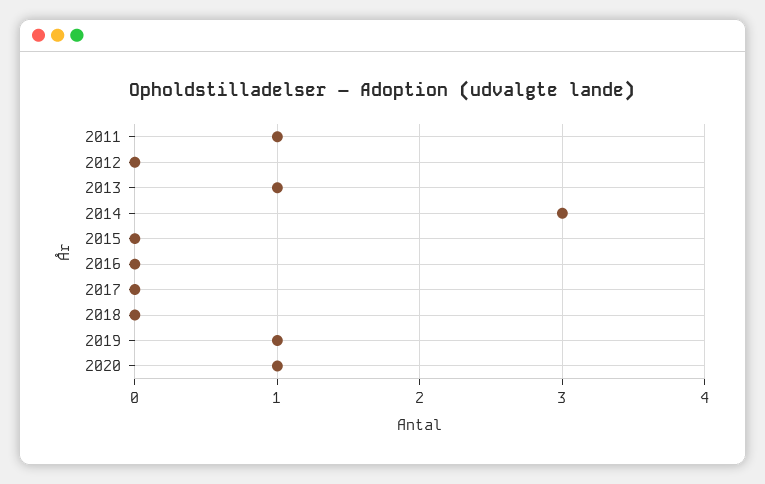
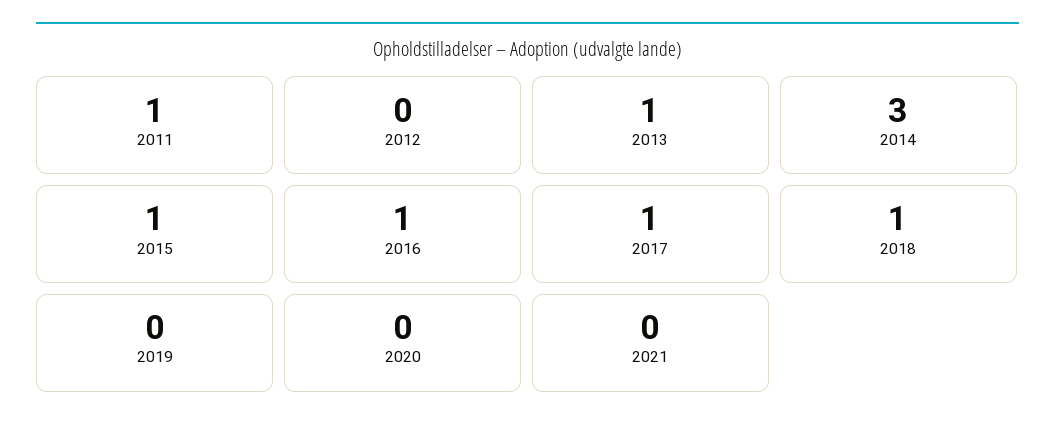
2015: 0 -> 1
2016: 0 -> 1
2017: 0 -> 1
2018: 0 -> 1
2019: 1 -> 0
2020: 1 -> 0
2021: none -> 0

